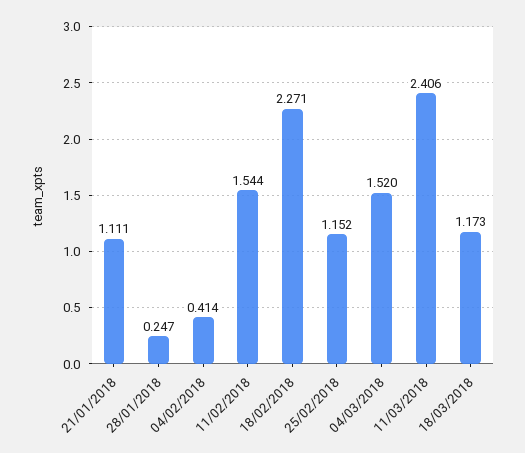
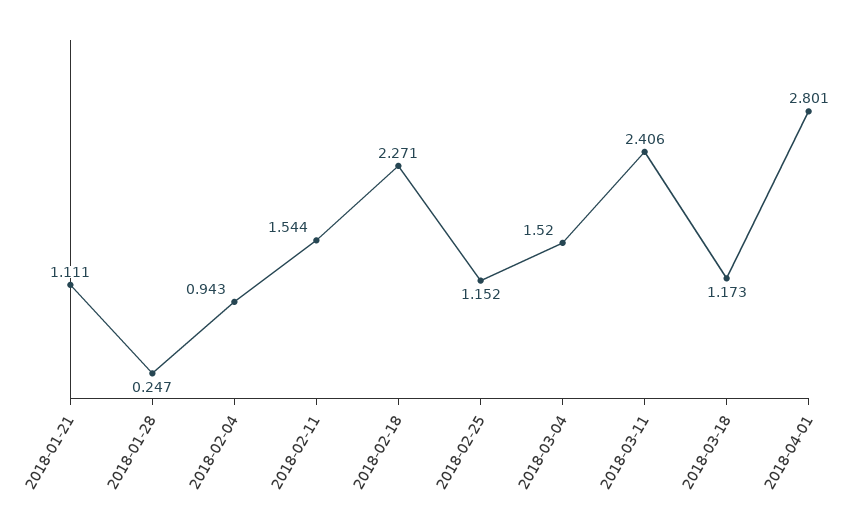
04/02/2018: 0.414 -> 0.943
2018-04-01: none -> 2.801

